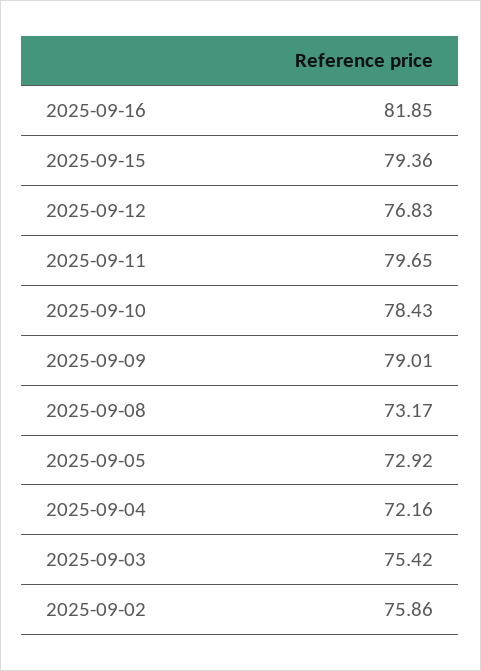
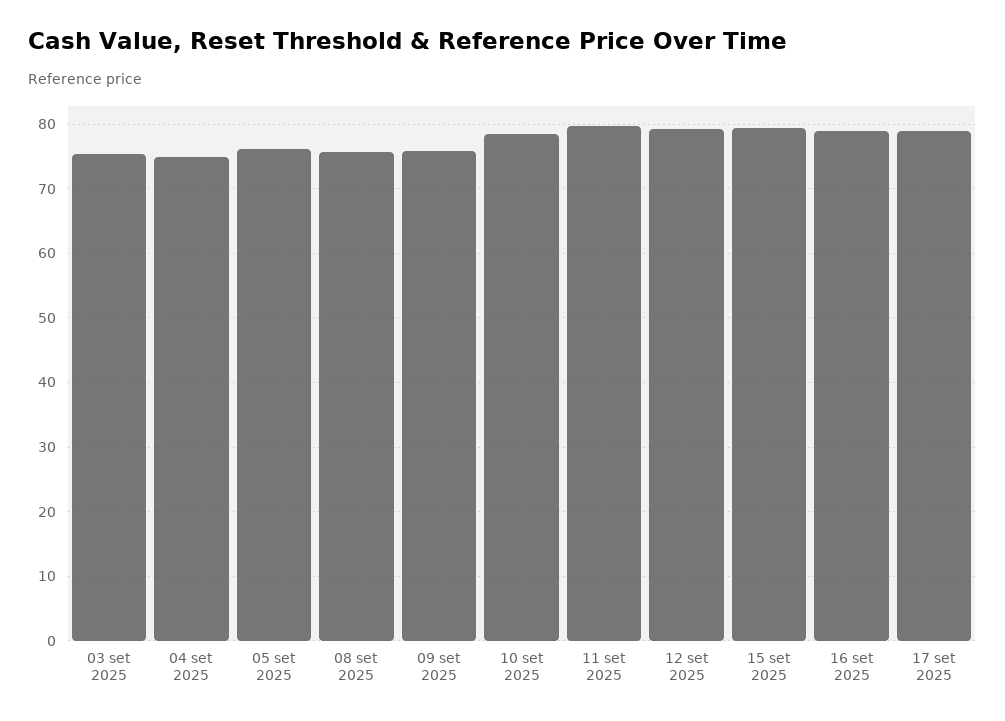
2025-09-16: 81.85 -> 79
2025-09-12: 76.83 -> 79
2025-09-09: 79.01 -> 76
2025-09-08: 73.17 -> 76
2025-09-05: 72.92 -> 76
2025-09-04: 72.16 -> 75
2025-09-02: 75.86 -> none
17 set 2025: none -> 79

